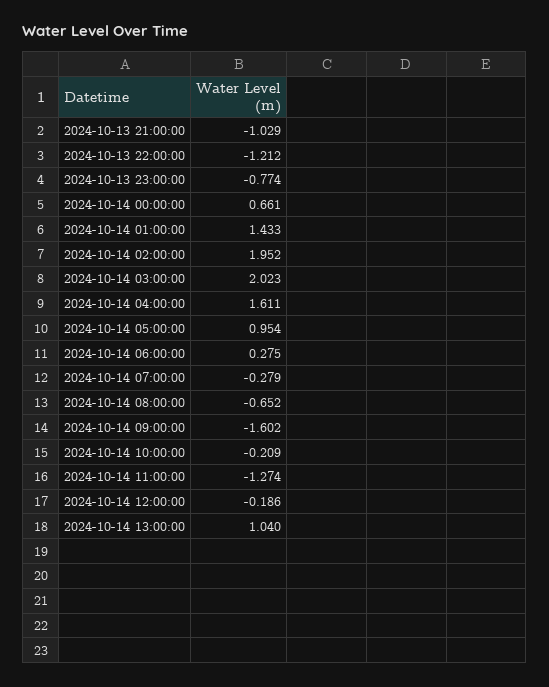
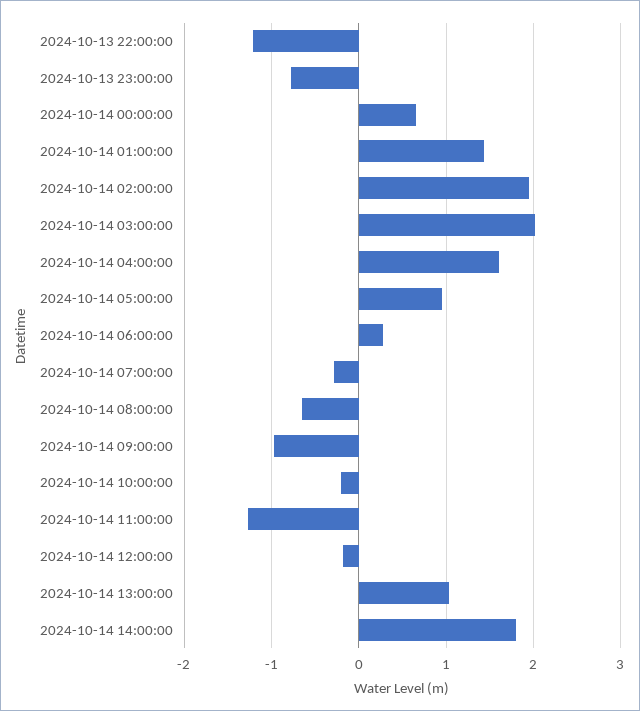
2024-10-13 21:00:00: -1.029 -> none
2024-10-14 09:00:00: -1.602 -> -1
2024-10-14 14:00:00: none -> 1.8

